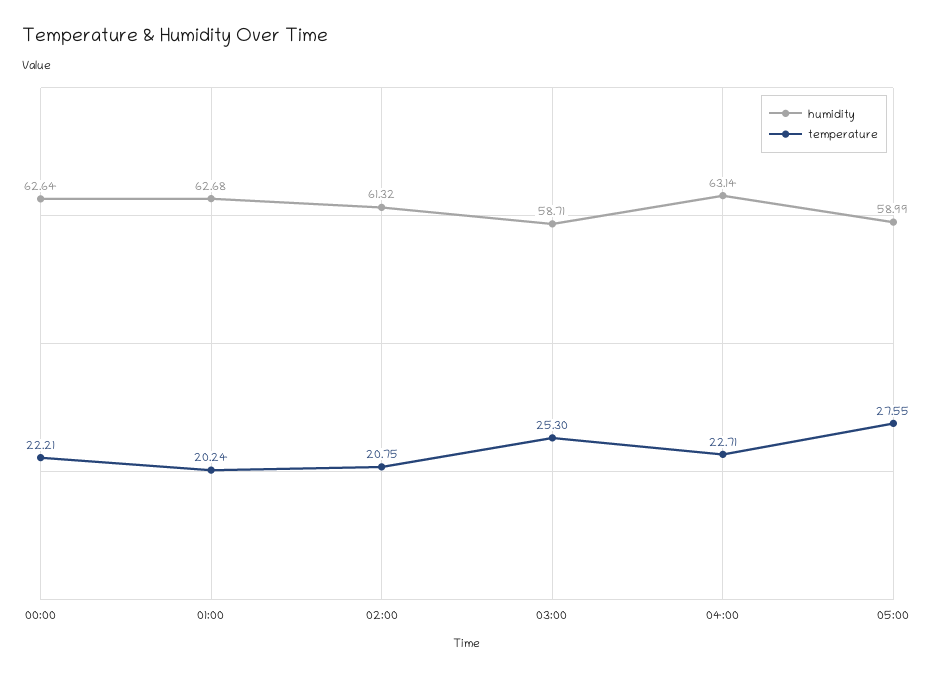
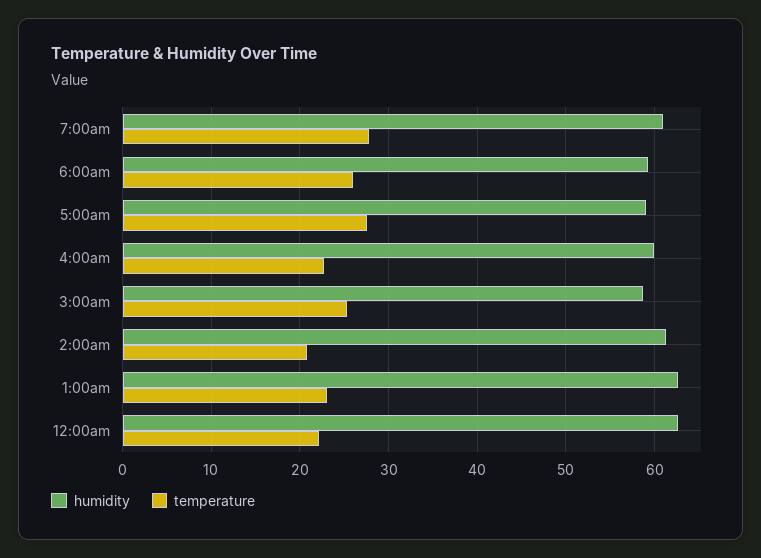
temperature, 01:00: 20.24 -> 23
humidity, 04:00: 63.14 -> 60
humidity, 7:00am: none -> 61
temperature, 7:00am: none -> 28
humidity, 6:00am: none -> 59
temperature, 6:00am: none -> 26

